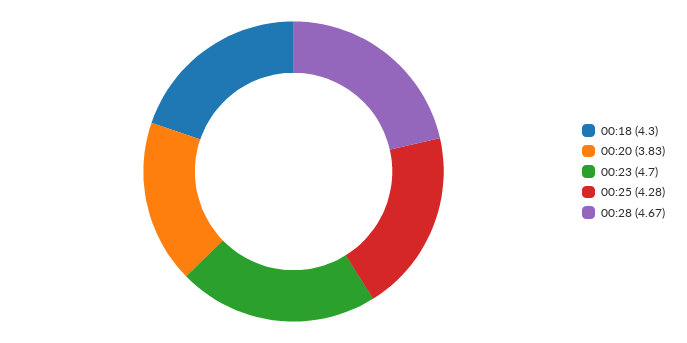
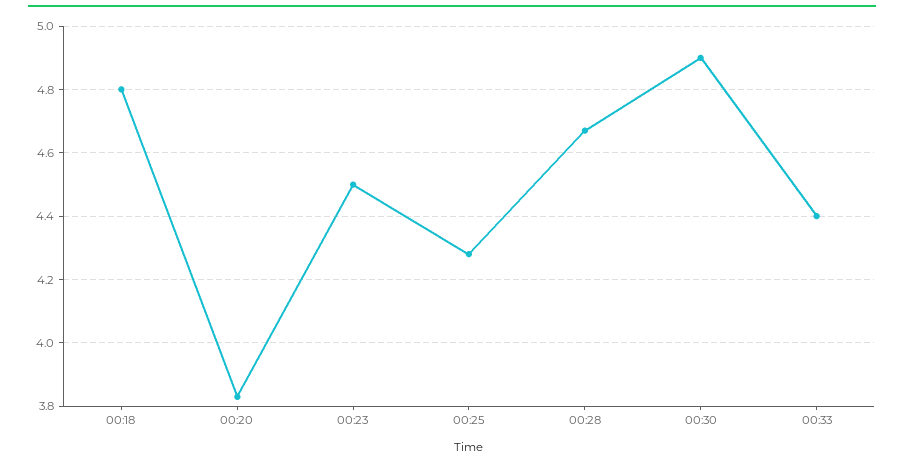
00:18: 4.3 -> 4.8
00:23: 4.7 -> 4.5
00:30: none -> 4.9
00:33: none -> 4.4

